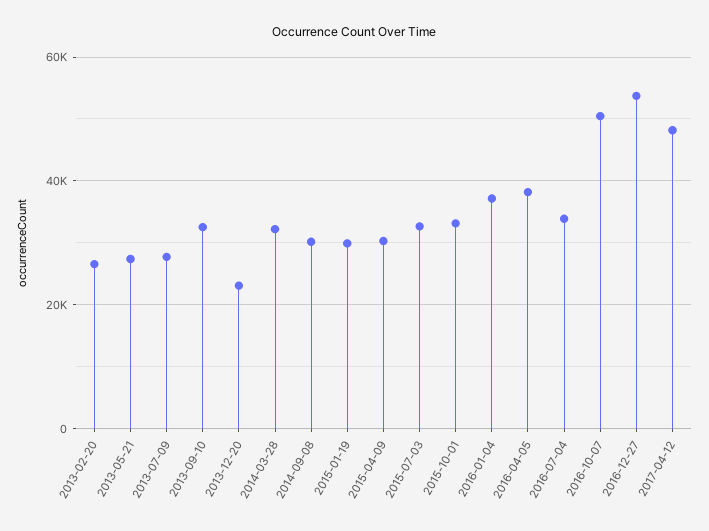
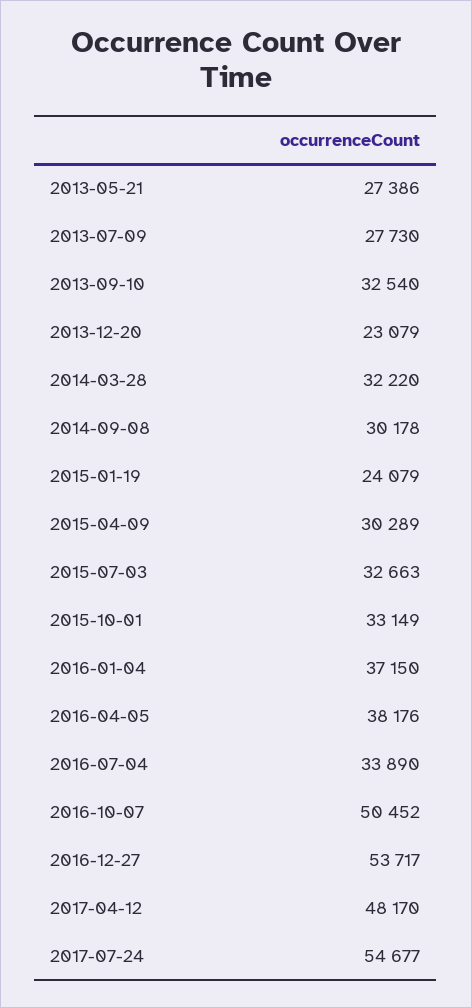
2013-02-20: 26000 -> none
2015-01-19: 30000 -> 24079
2017-07-24: none -> 54677

